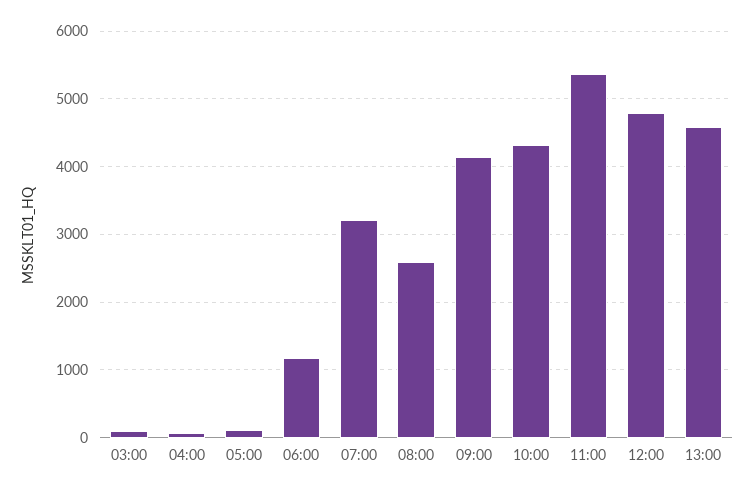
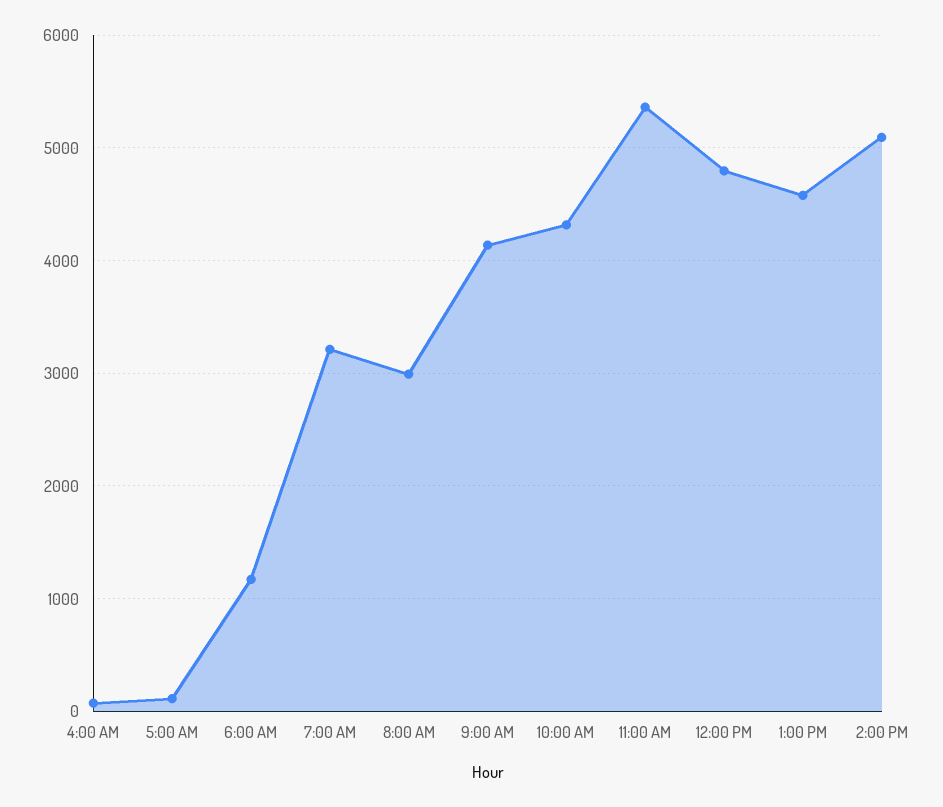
03:00: 100 -> none
08:00: 2600 -> 3000
2:00 PM: none -> 5100

